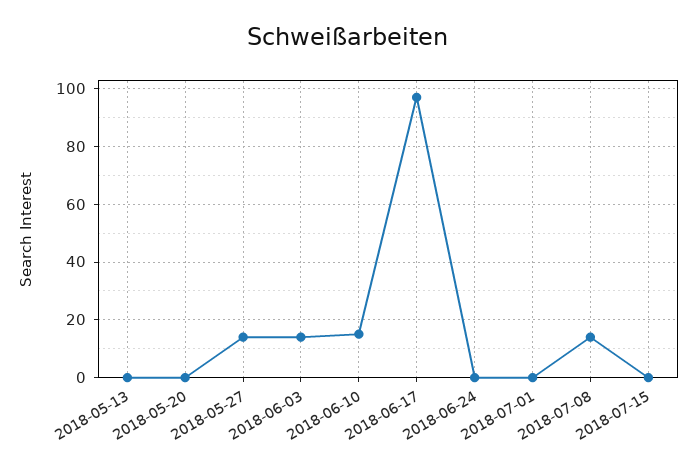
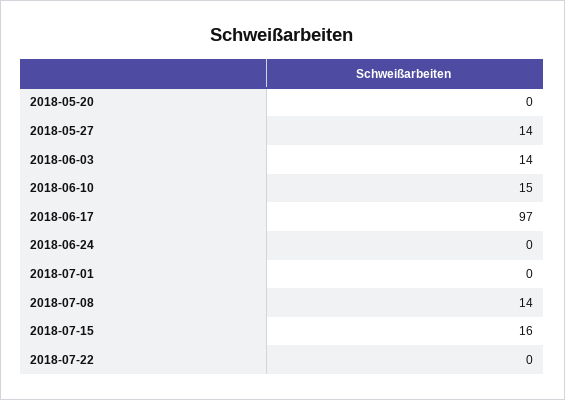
2018-05-13: 0 -> none
2018-07-15: 0 -> 16
2018-07-22: none -> 0

